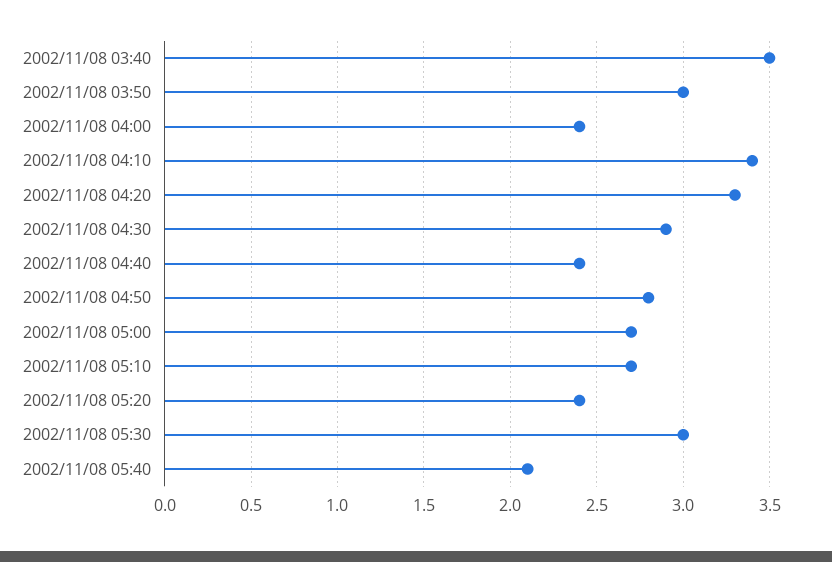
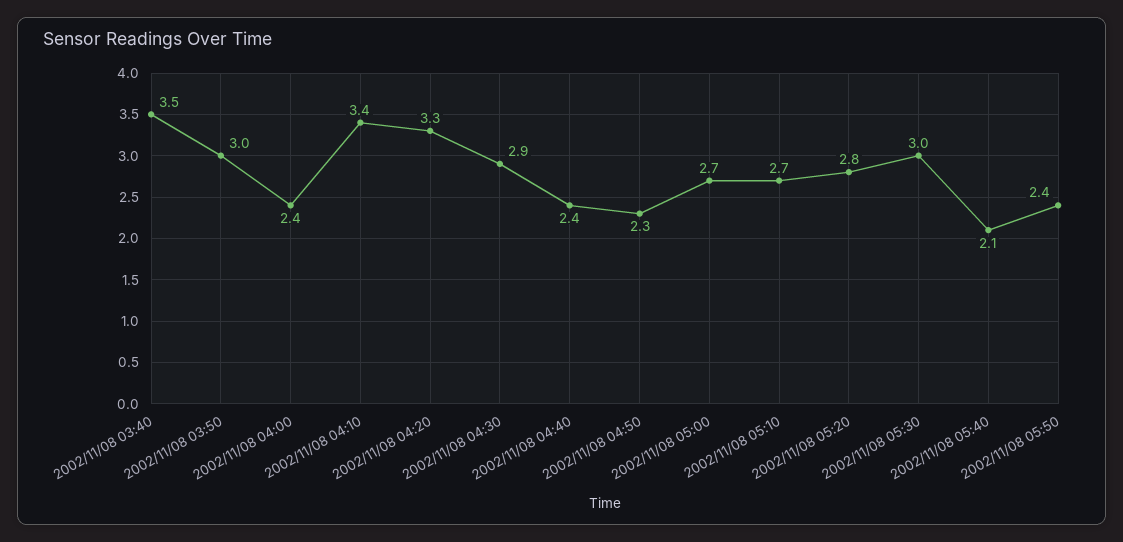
2002/11/08 04:50: 2.8 -> 2.3
2002/11/08 05:20: 2.4 -> 2.8
2002/11/08 05:50: none -> 2.4

